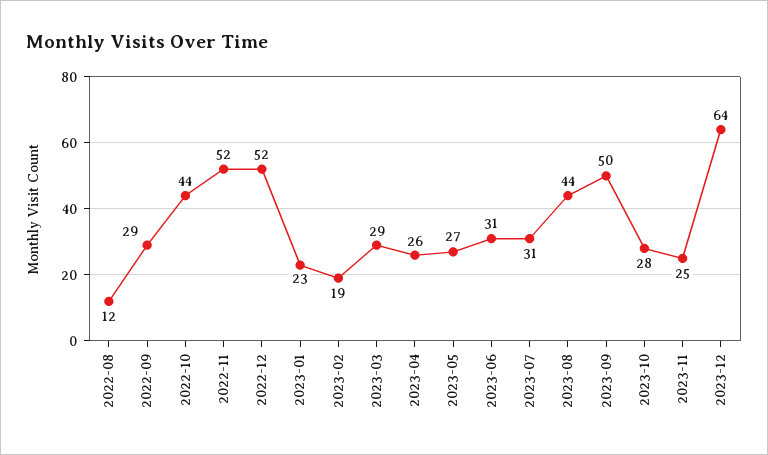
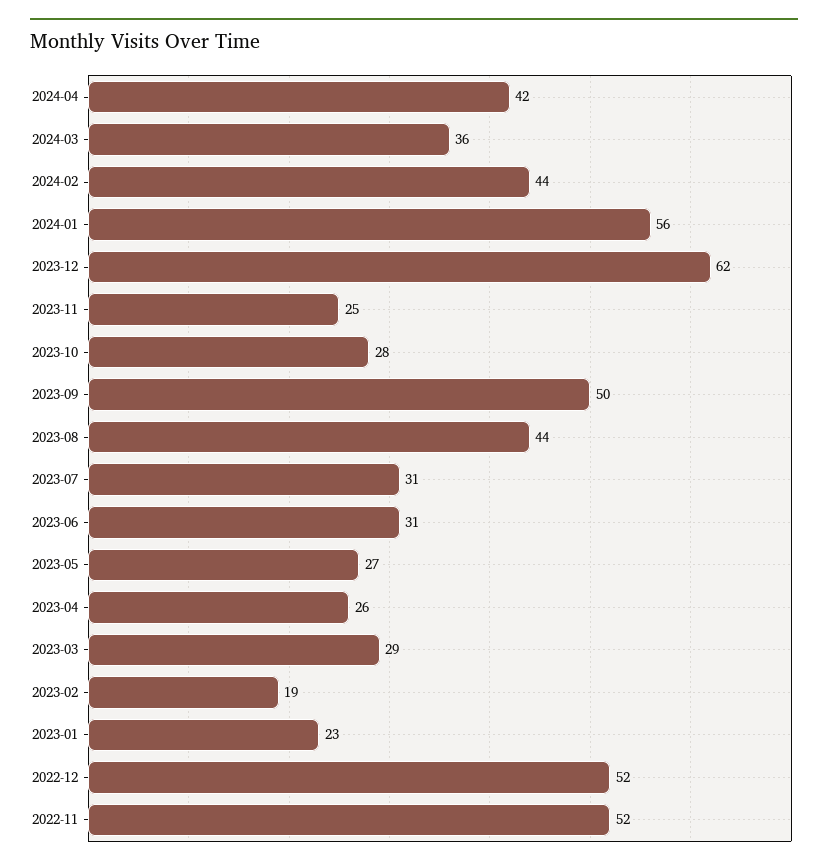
2022-08: 12 -> none
2022-09: 29 -> none
2022-10: 44 -> none
2023-12: 64 -> 62
2024-04: none -> 42
2024-03: none -> 36
2024-02: none -> 44
2024-01: none -> 56

